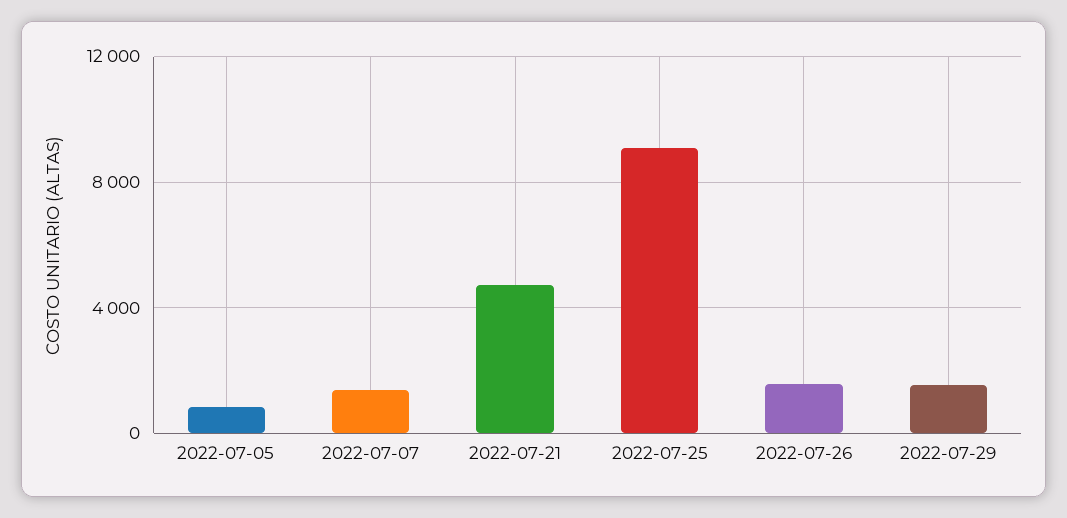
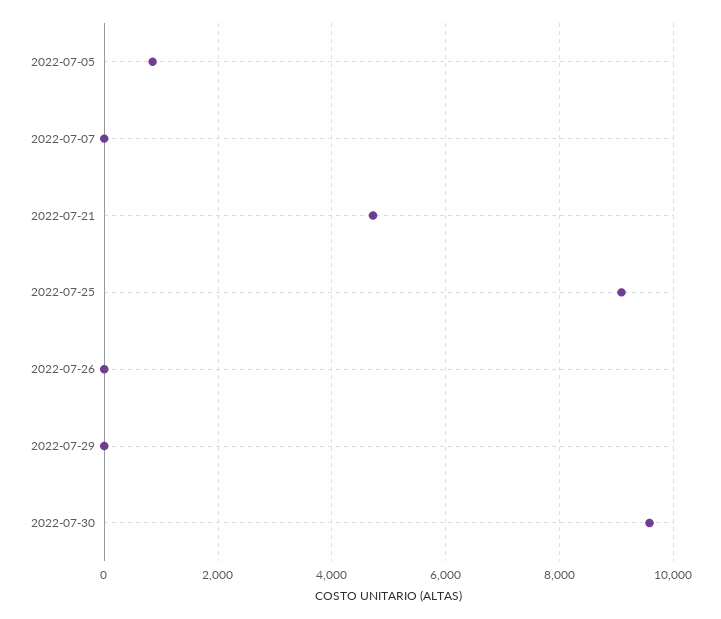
2022-07-07: 1500 -> 0
2022-07-26: 1500 -> 0
2022-07-29: 1500 -> 0
2022-07-30: none -> 9600

